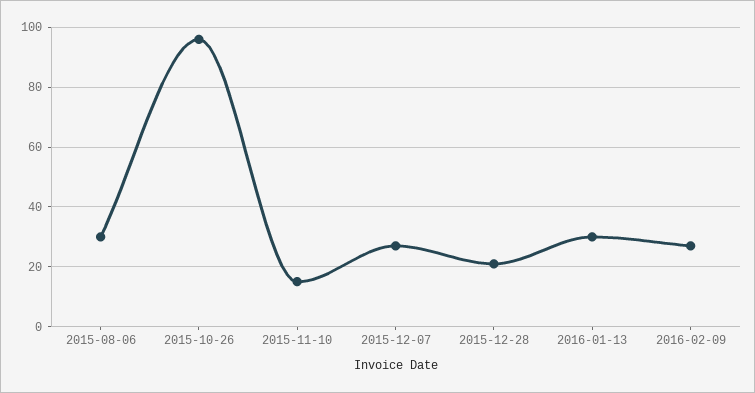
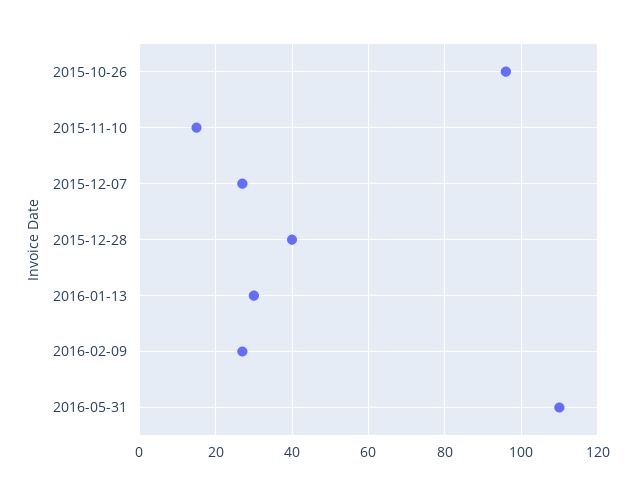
2015-08-06: 30 -> none
2015-12-28: 20 -> 40
2016-05-31: none -> 110

